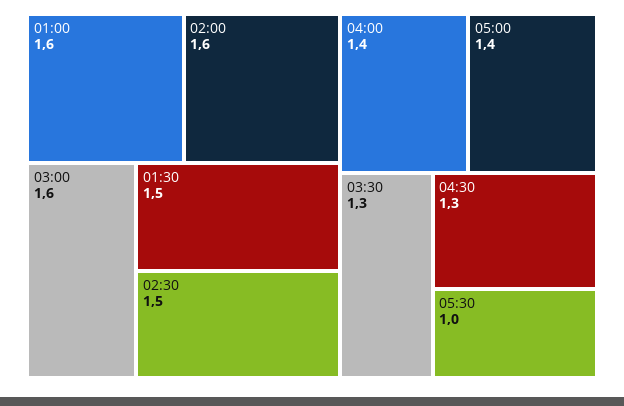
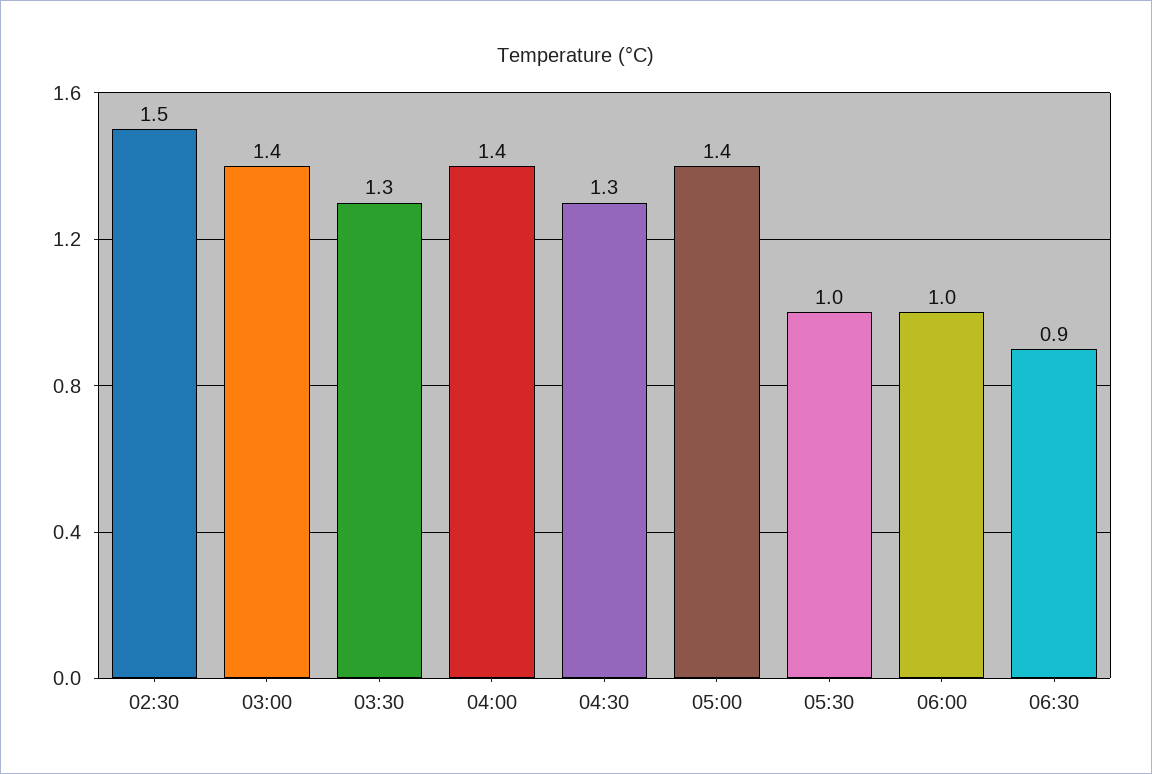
01:00: 1.6 -> none
02:00: 1.6 -> none
03:00: 1.6 -> 1.4
01:30: 1.5 -> none
06:00: none -> 1
06:30: none -> 0.9

